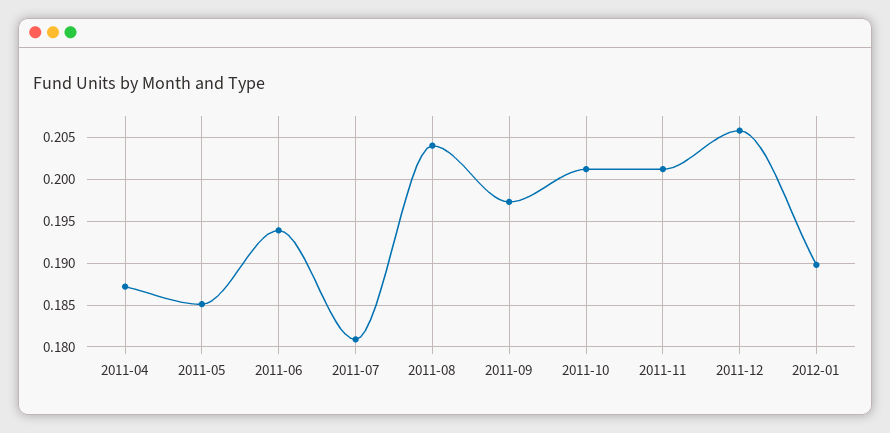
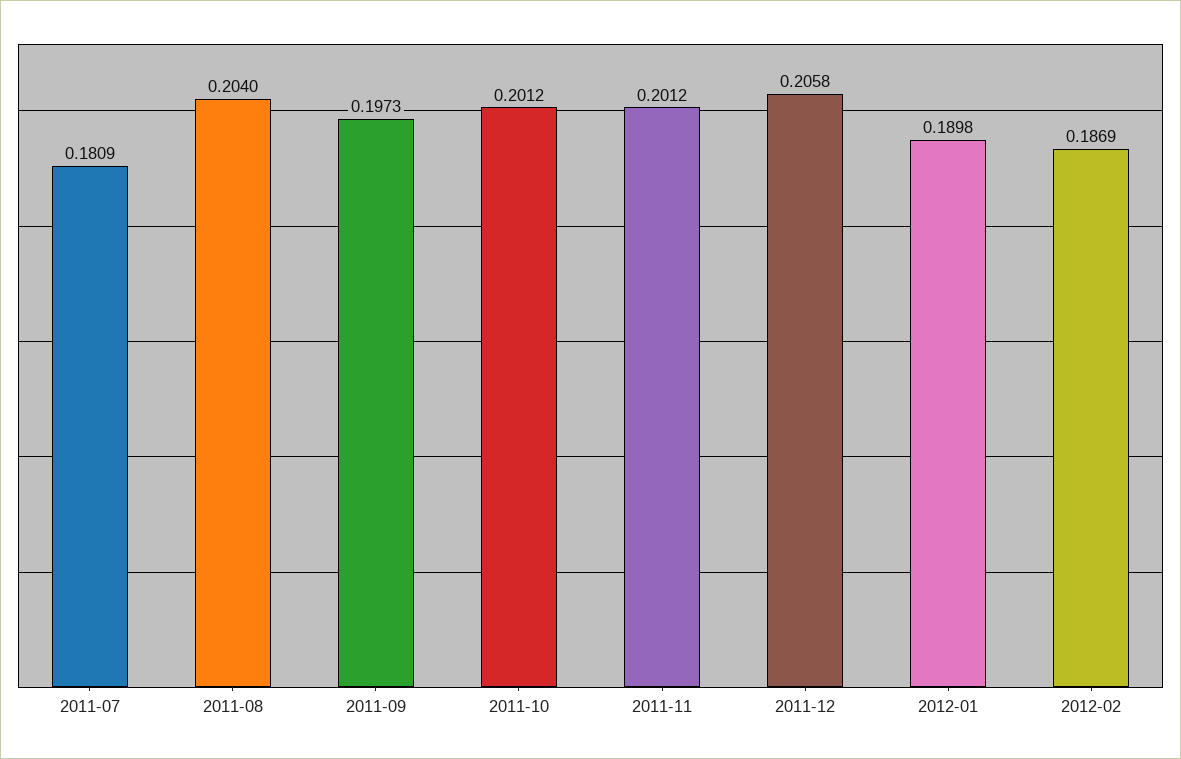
2011-04: 0.187 -> none
2011-05: 0.185 -> none
2011-06: 0.194 -> none
2012-02: none -> 0.1869

